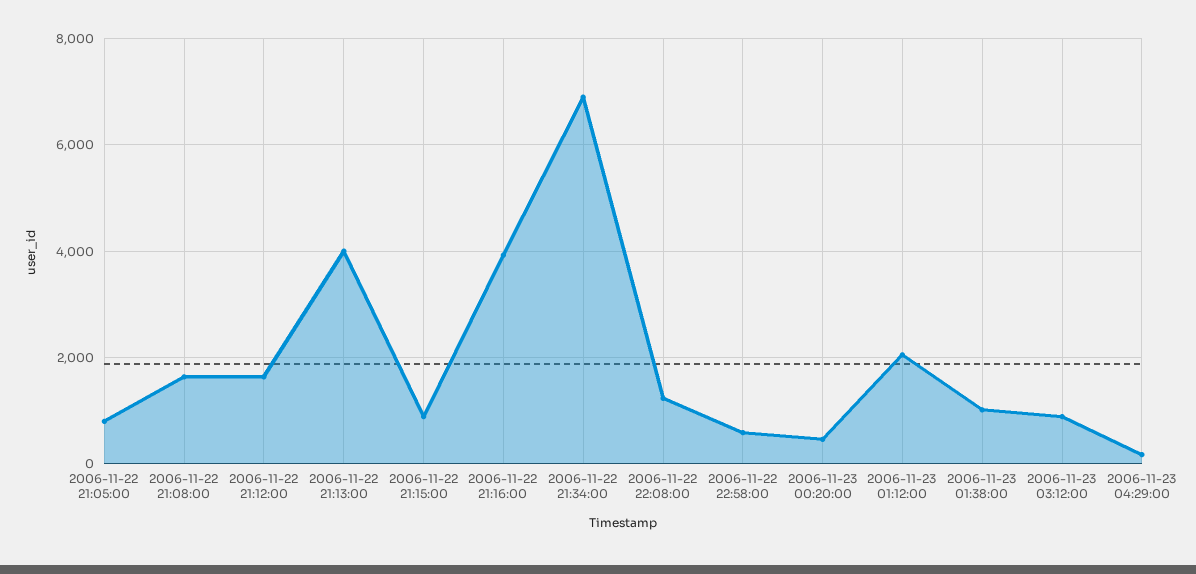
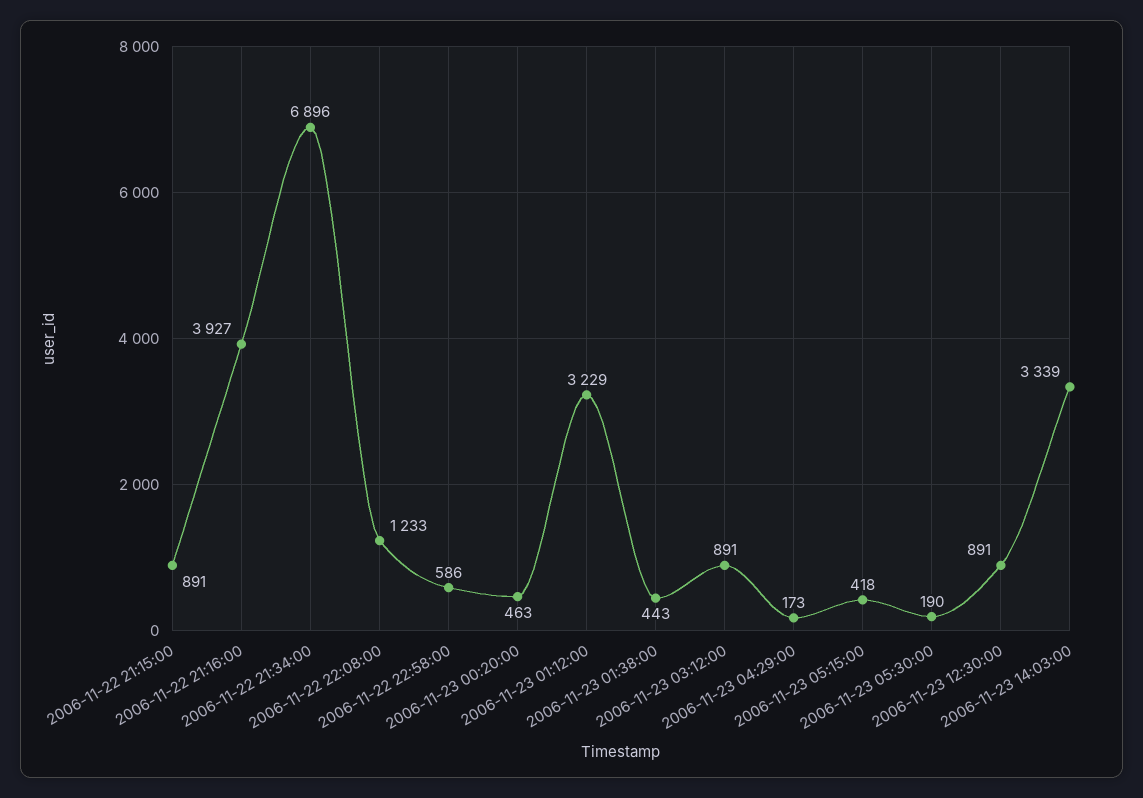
2006-11-22 21:05:00: 800 -> none
2006-11-22 21:08:00: 1600 -> none
2006-11-22 21:12:00: 1600 -> none
2006-11-22 21:13:00: 4000 -> none
2006-11-23 01:12:00: 2000 -> 3229
2006-11-23 01:38:00: 1000 -> 443
2006-11-23 05:15:00: none -> 418
2006-11-23 05:30:00: none -> 190
2006-11-23 12:30:00: none -> 891
2006-11-23 14:03:00: none -> 3339

